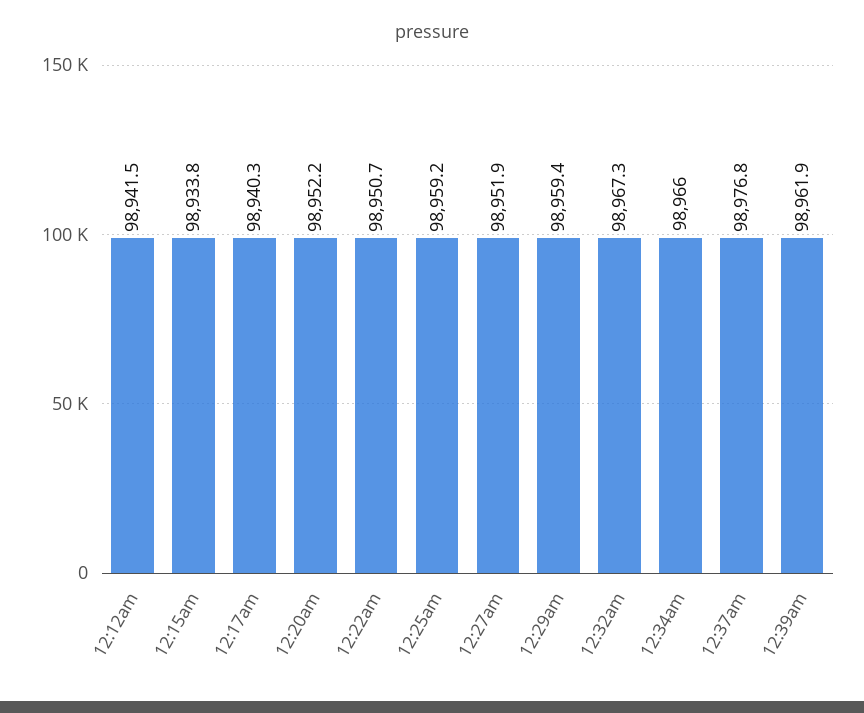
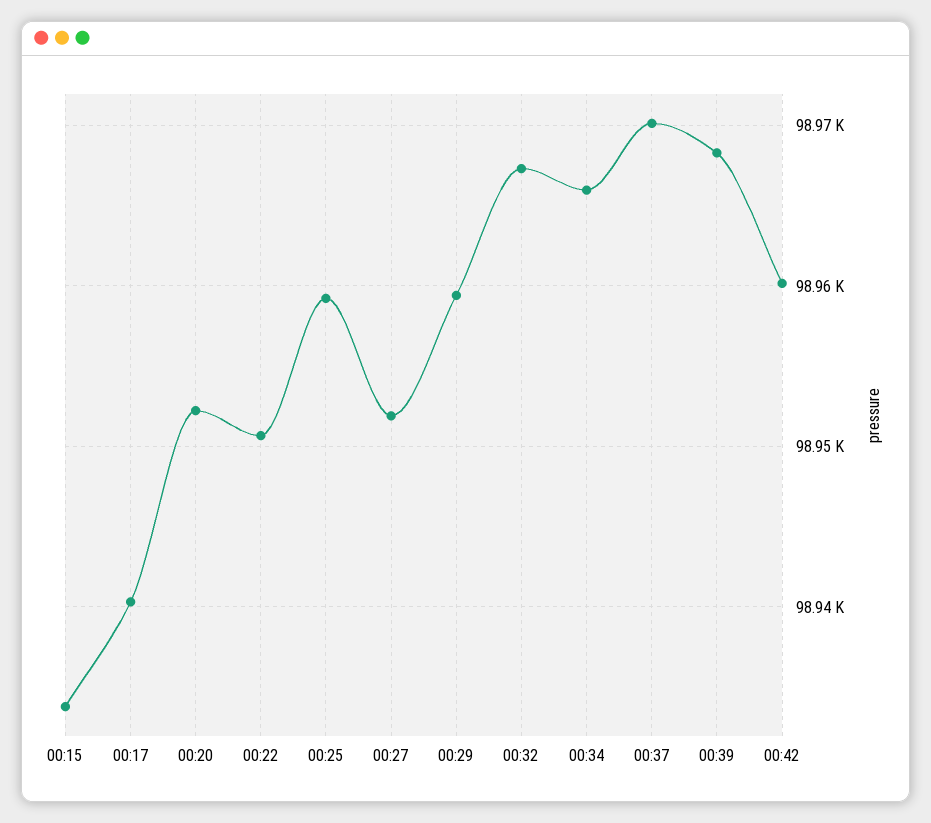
12:12am: 98941.5 -> none
12:37am: 98976.8 -> 98970
12:39am: 98961.9 -> 98968
00:42: none -> 98960

